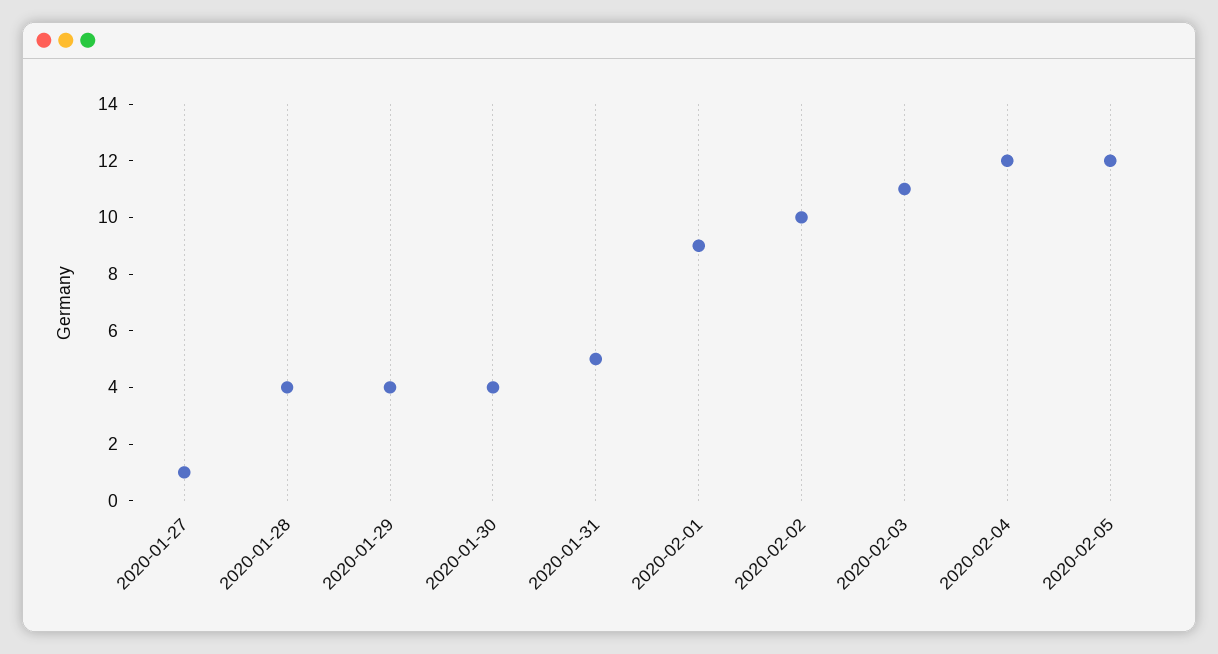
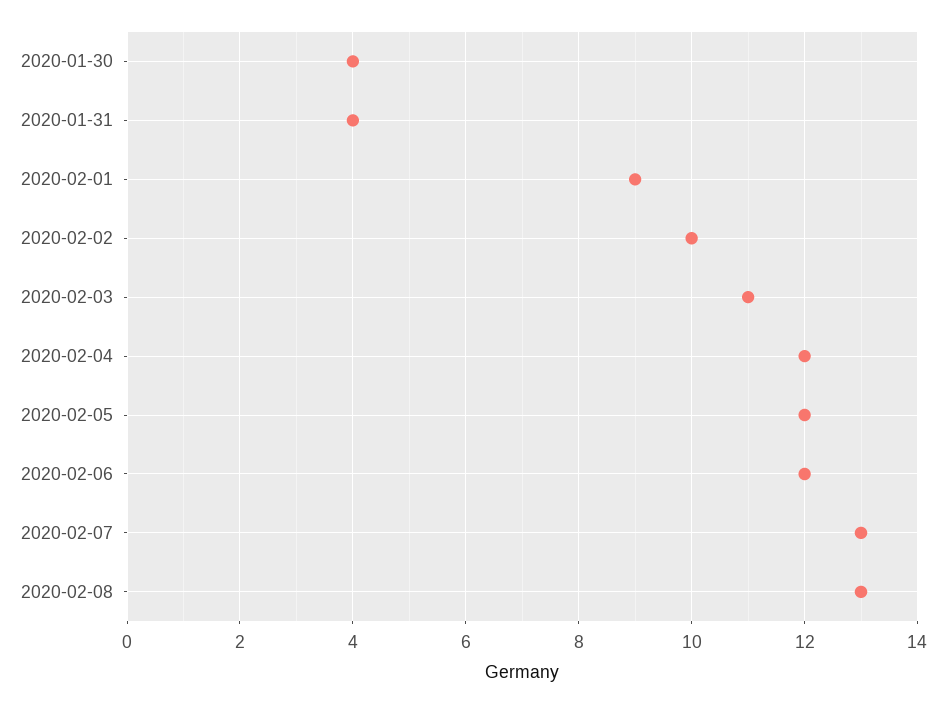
2020-01-27: 1 -> none
2020-01-28: 4 -> none
2020-01-29: 4 -> none
2020-01-31: 5 -> 4
2020-02-06: none -> 12
2020-02-07: none -> 13
2020-02-08: none -> 13

